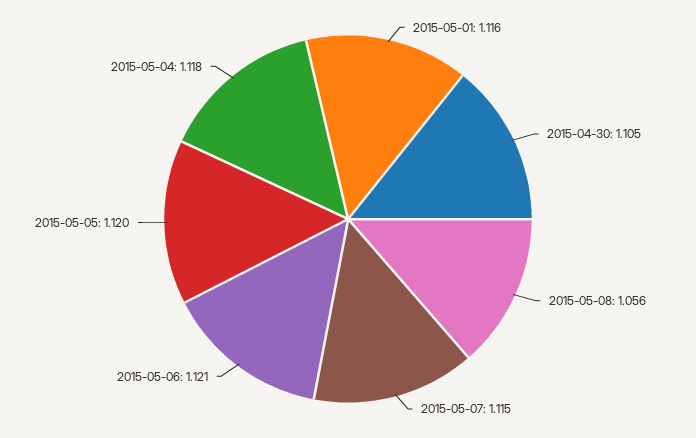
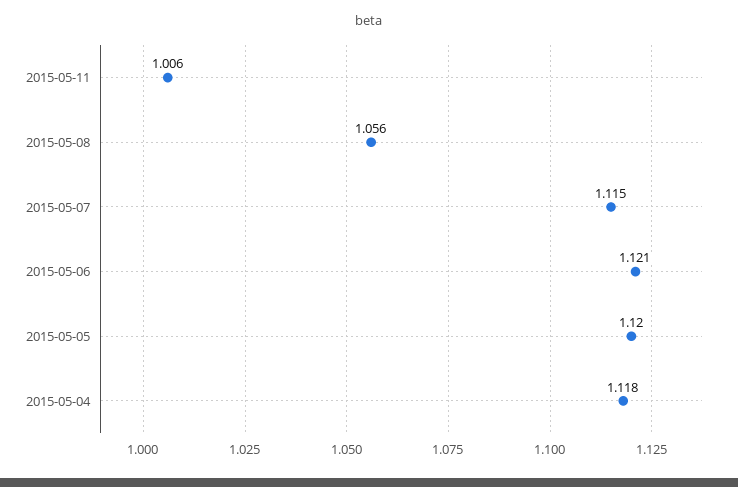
2015-05-01: 1.116 -> none
2015-04-30: 1.105 -> none
2015-05-11: none -> 1.006

